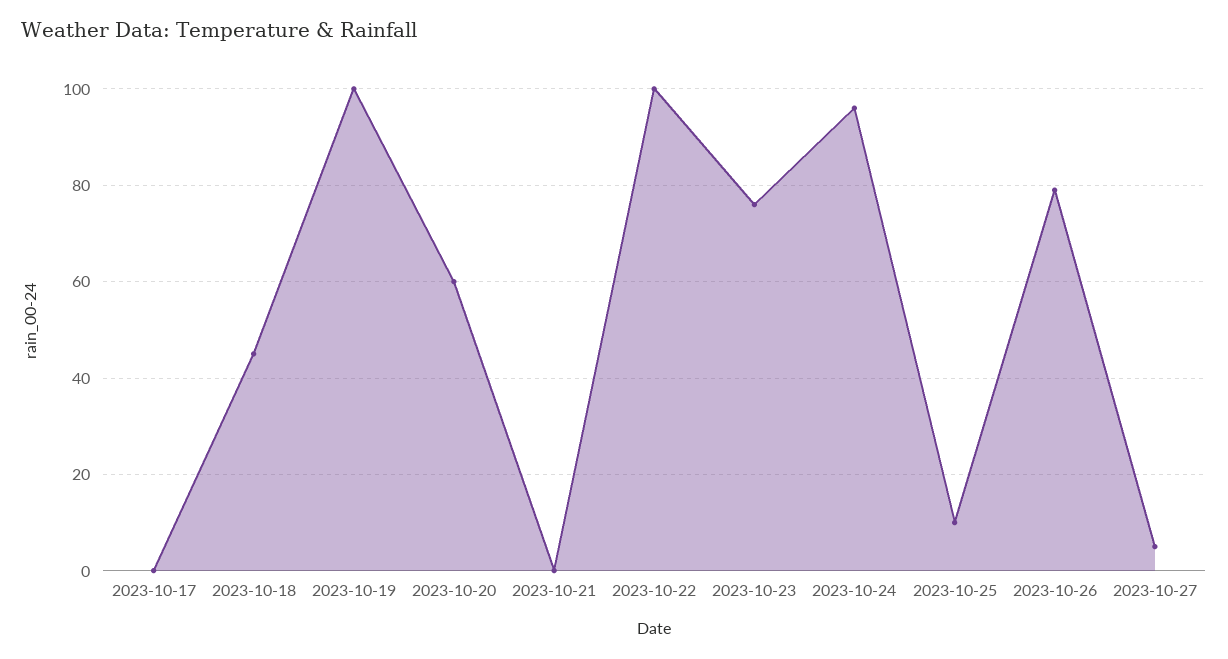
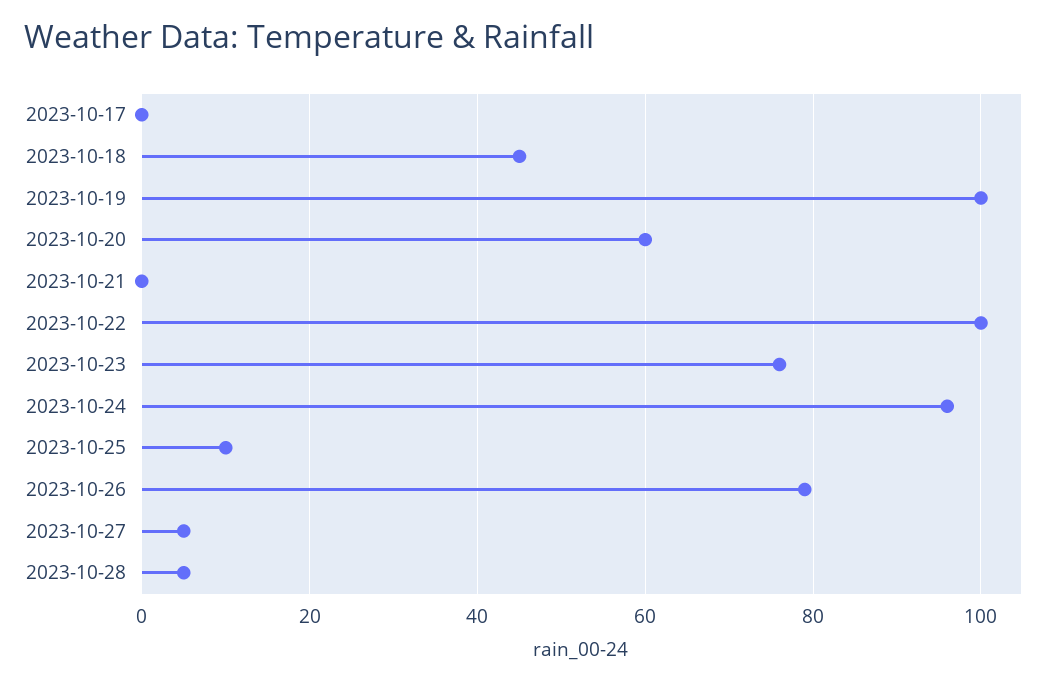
2023-10-28: none -> 5

